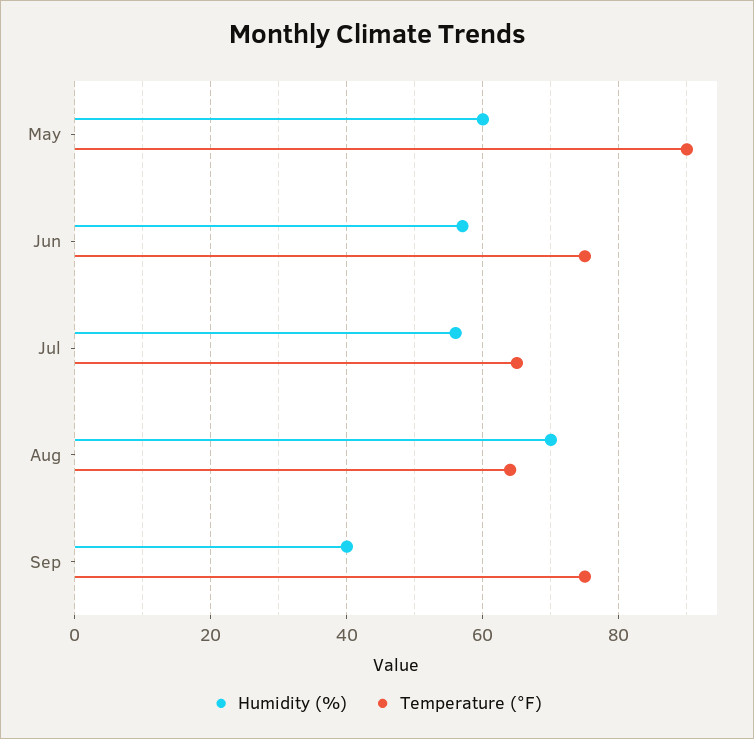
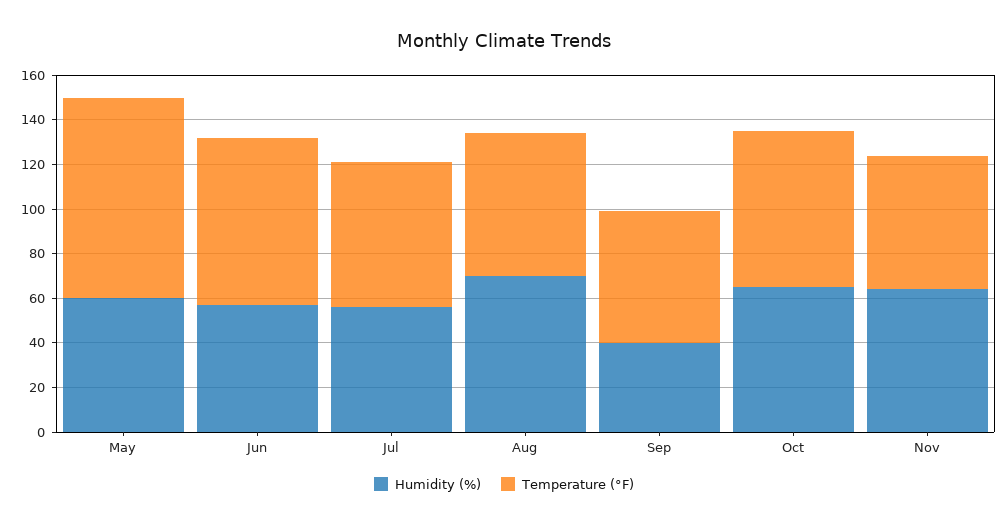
Temperature (°F), Sep: 75 -> 60
Humidity (%), Oct: none -> 65
Temperature (°F), Oct: none -> 70
Humidity (%), Nov: none -> 65
Temperature (°F), Nov: none -> 60

